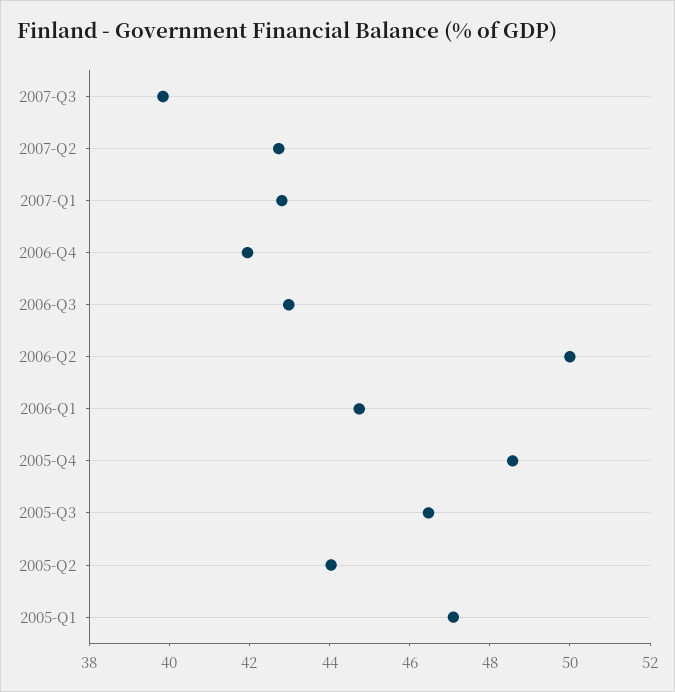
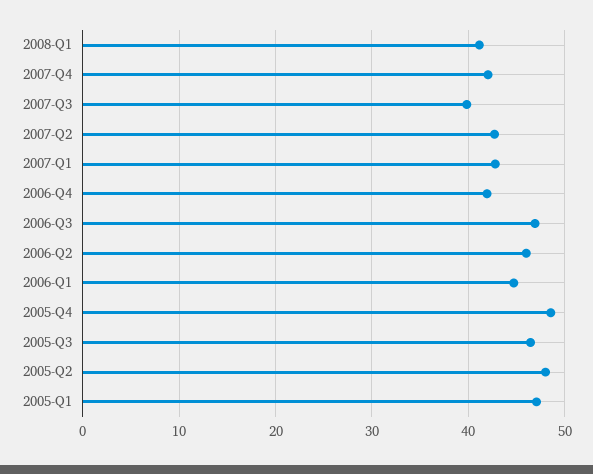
2006-Q3: 43 -> 47
2006-Q2: 50 -> 46
2005-Q2: 44 -> 48
2008-Q1: none -> 41
2007-Q4: none -> 42

